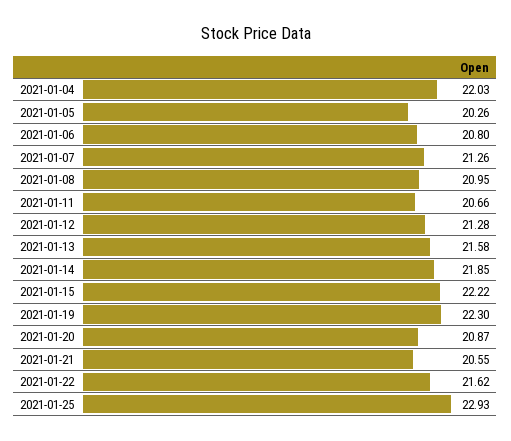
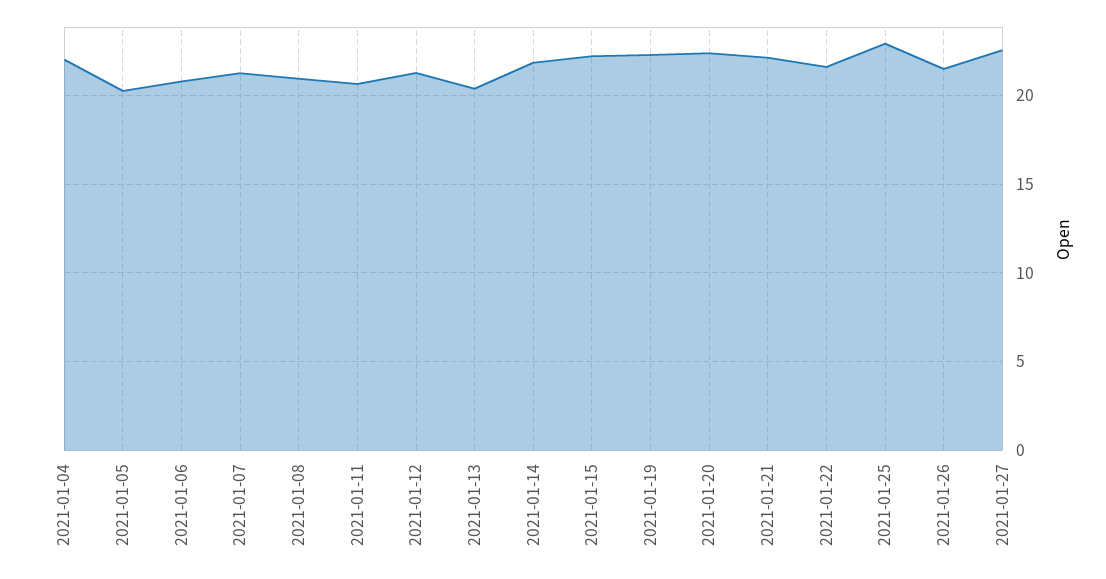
2021-01-13: 21.58 -> 20.5
2021-01-20: 20.87 -> 22.5
2021-01-21: 20.55 -> 22
2021-01-26: none -> 21.5
2021-01-27: none -> 22.5

